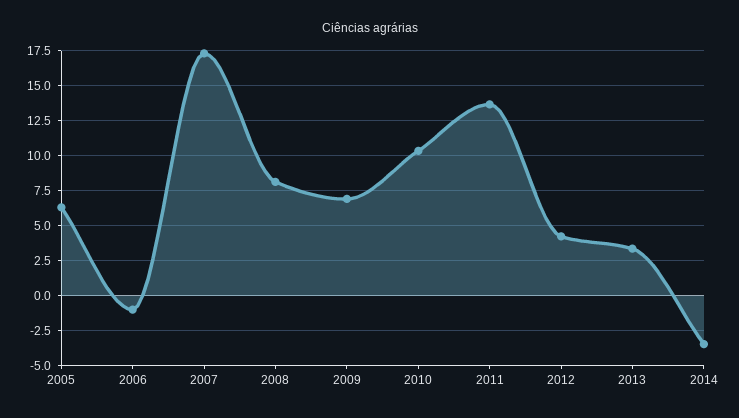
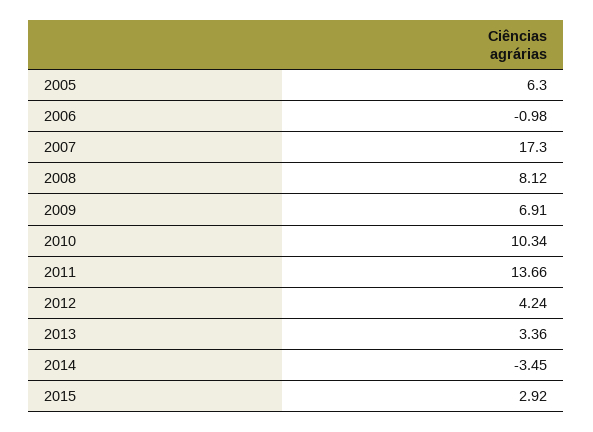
2015: none -> 2.92

